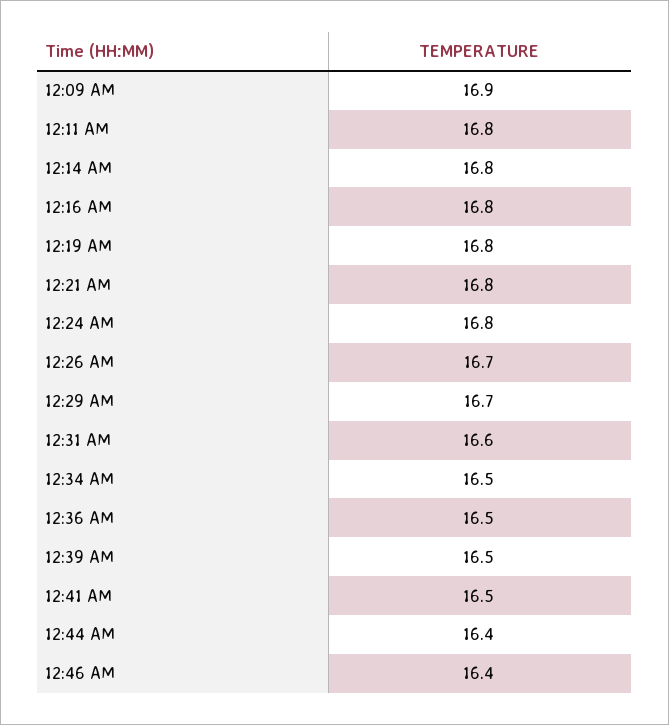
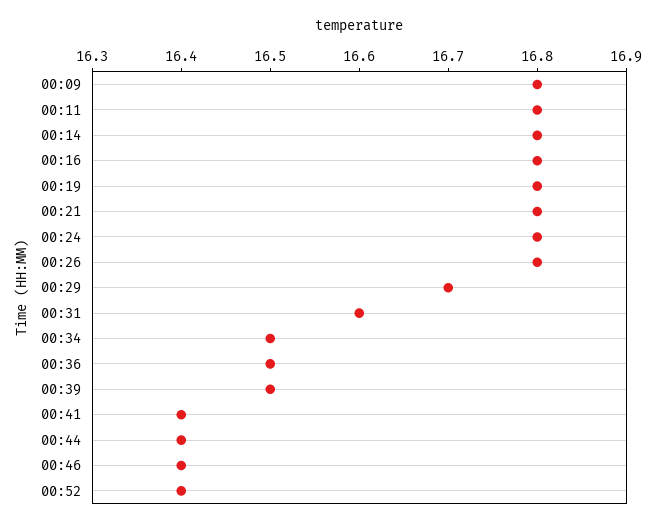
12:09 AM: 16.9 -> 16.8
12:26 AM: 16.7 -> 16.8
12:41 AM: 16.5 -> 16.4
00:52: none -> 16.4

